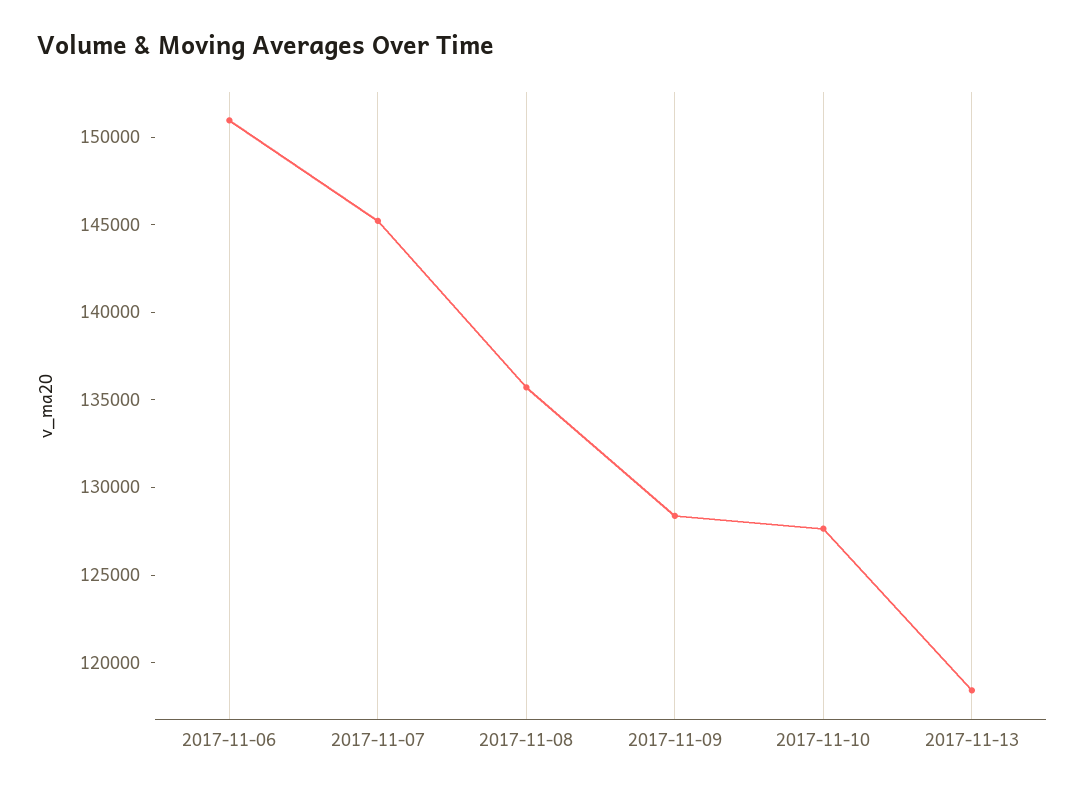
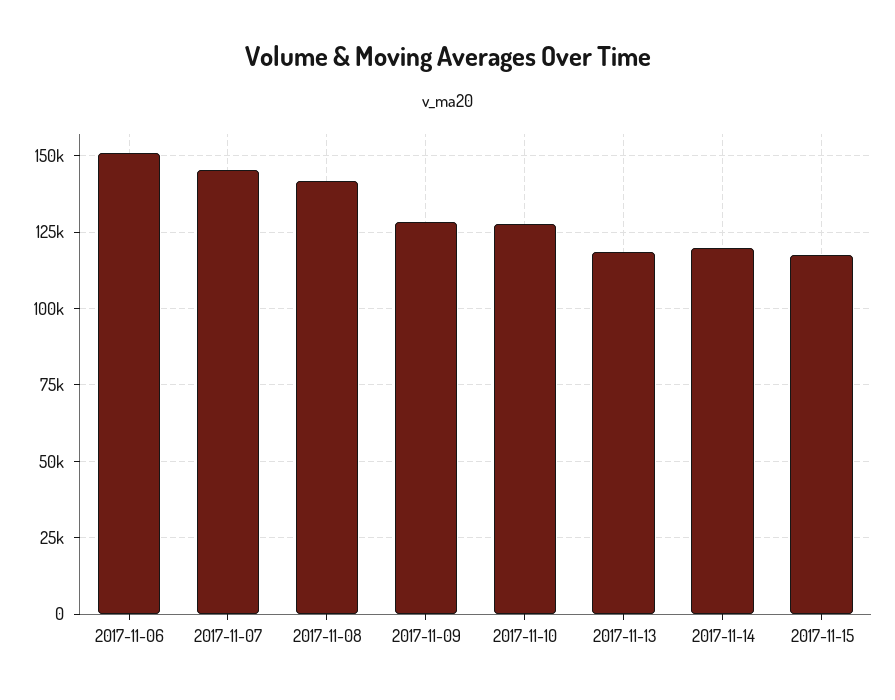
2017-11-08: 136000 -> 142500
2017-11-14: none -> 120000
2017-11-15: none -> 117500

